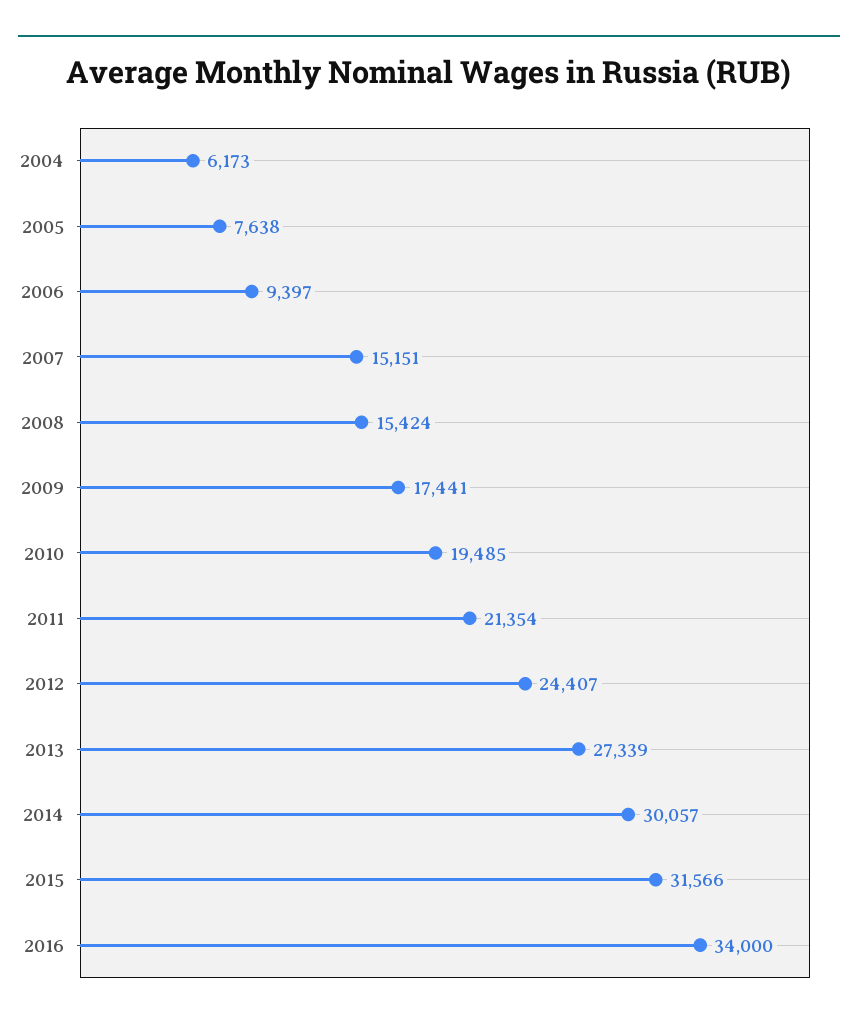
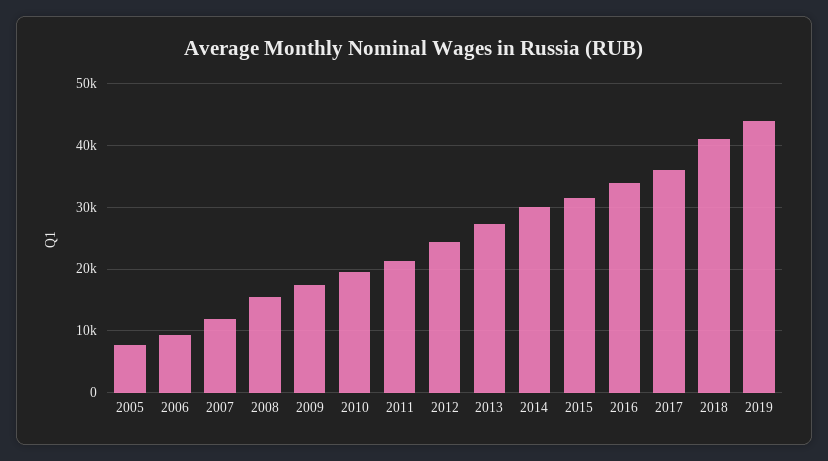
2004: 6173 -> none
2007: 15151 -> 12000
2017: none -> 36000
2018: none -> 41000
2019: none -> 44000

